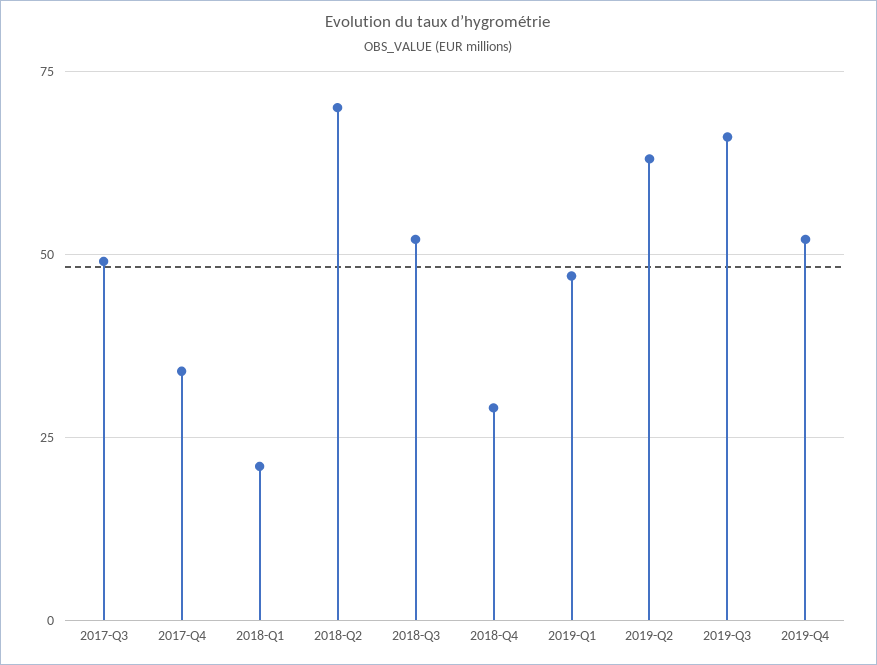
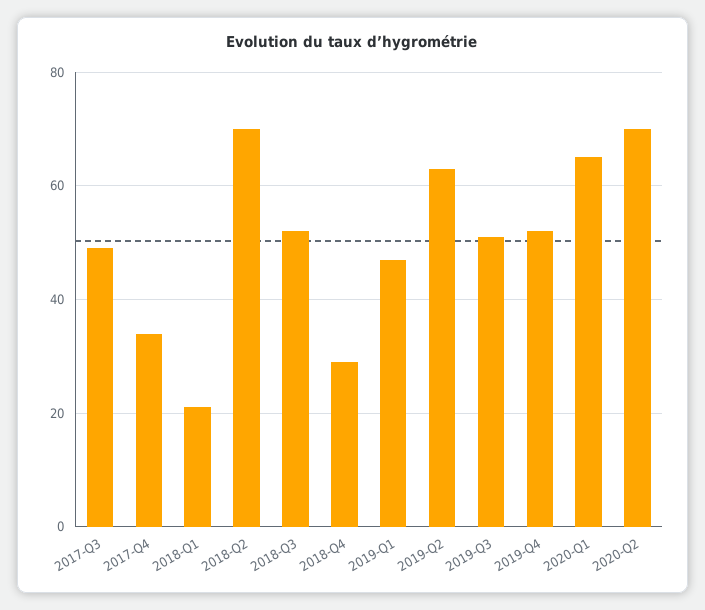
2019-Q3: 65 -> 50
2020-Q1: none -> 65
2020-Q2: none -> 70

